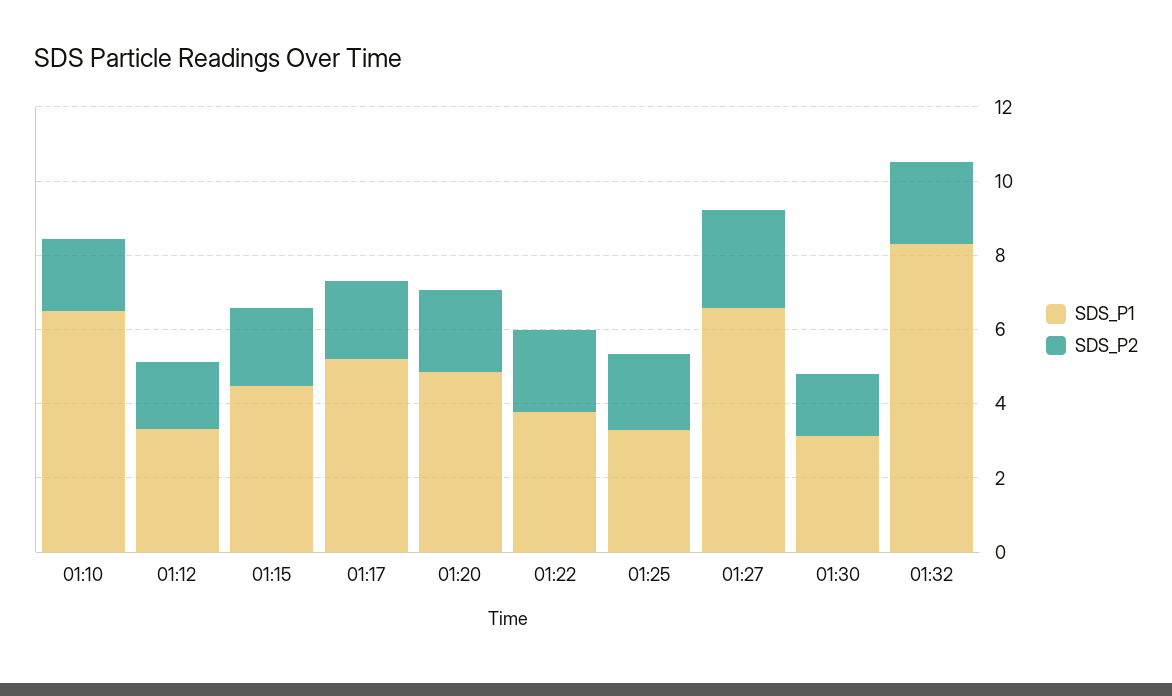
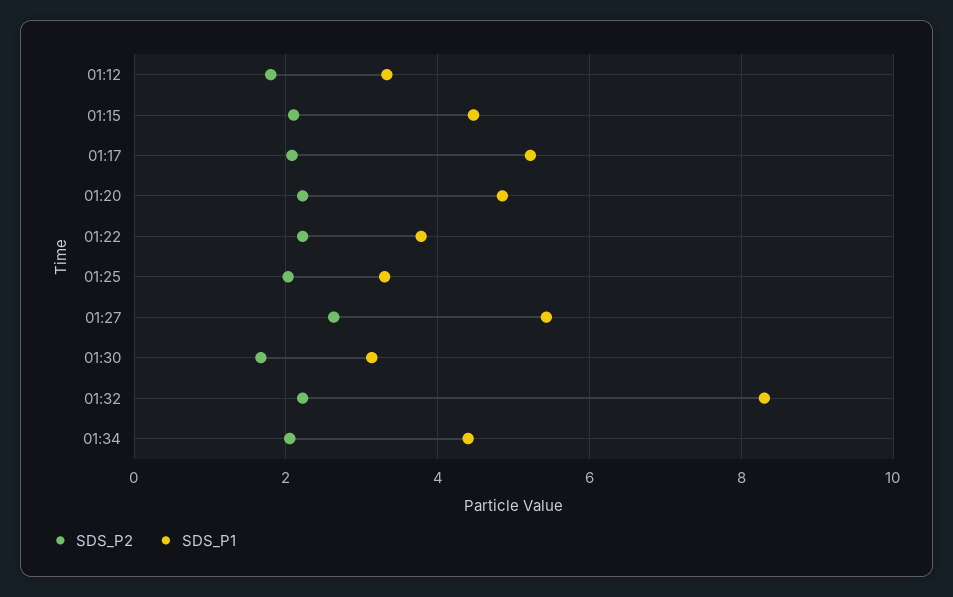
SDS_P1, 01:10: 6.5 -> none
SDS_P2, 01:10: 2 -> none
SDS_P1, 01:27: 6.5 -> 5.4
SDS_P2, 01:34: none -> 2
SDS_P1, 01:34: none -> 4.4

